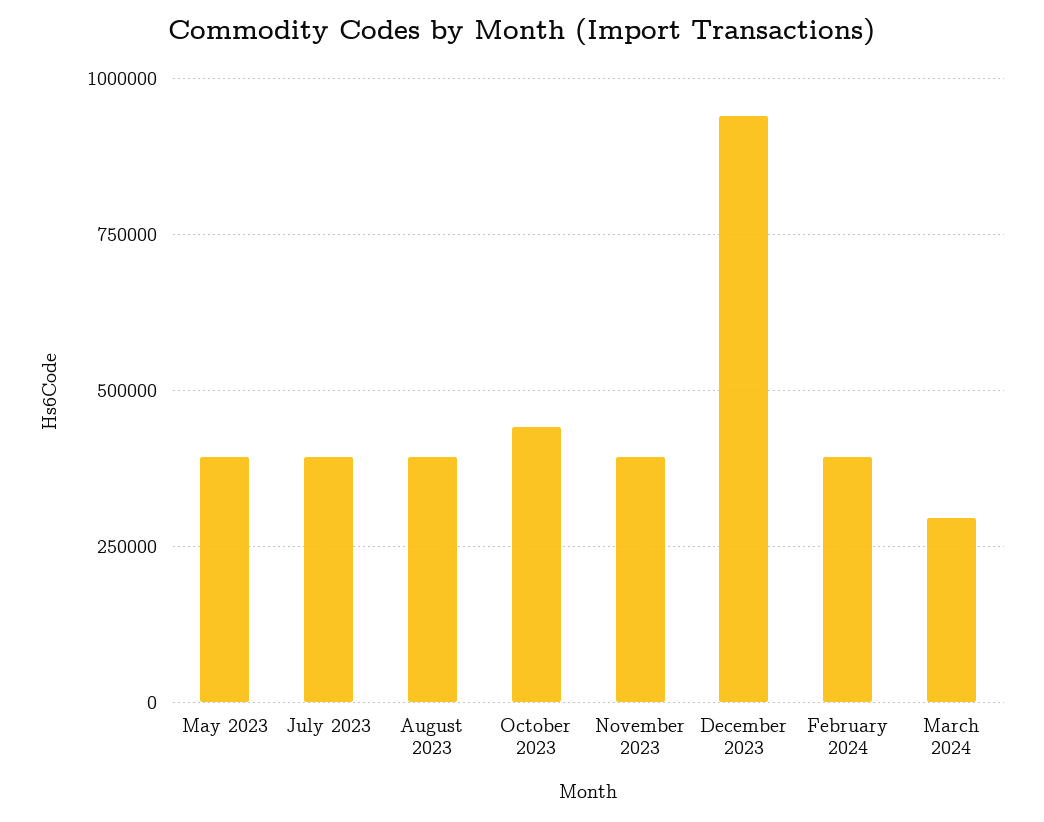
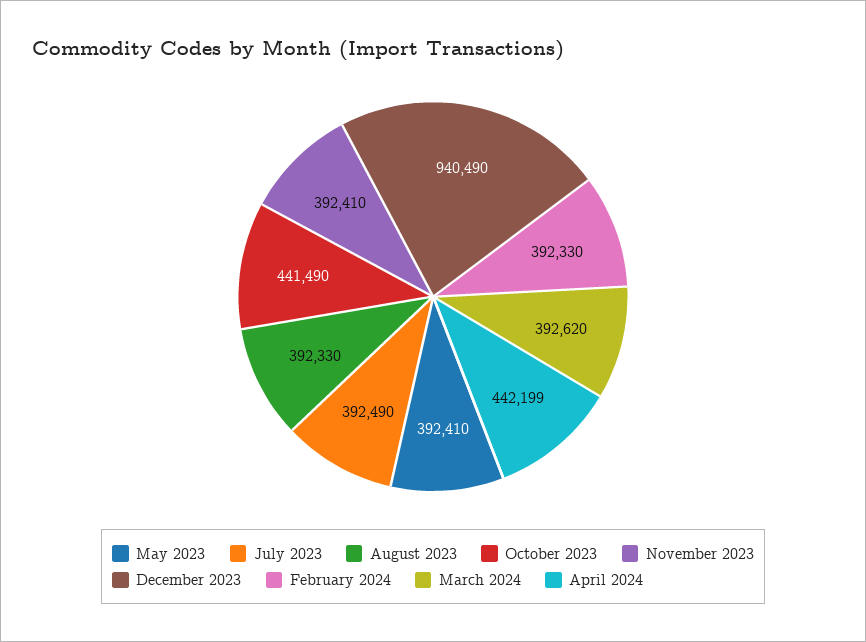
March 2024: 300000 -> 392620
April 2024: none -> 442199

